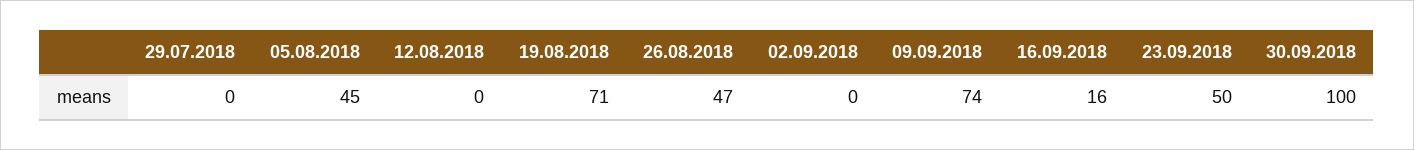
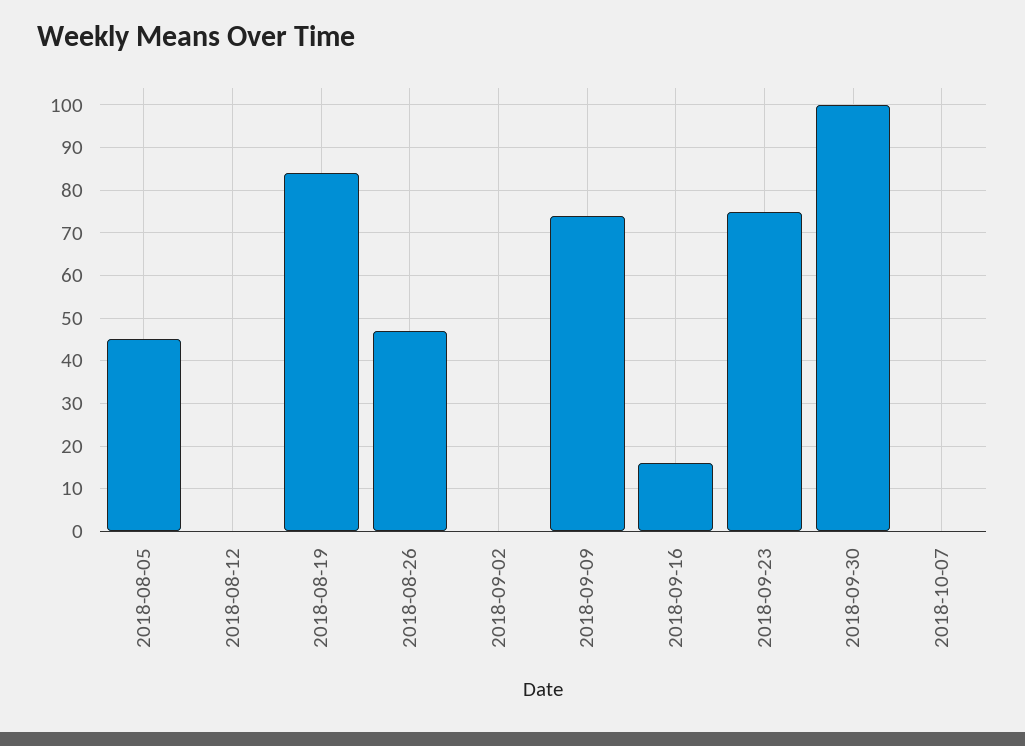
29.07.2018: 0 -> none
19.08.2018: 71 -> 85
23.09.2018: 50 -> 75
2018-10-07: none -> 0

